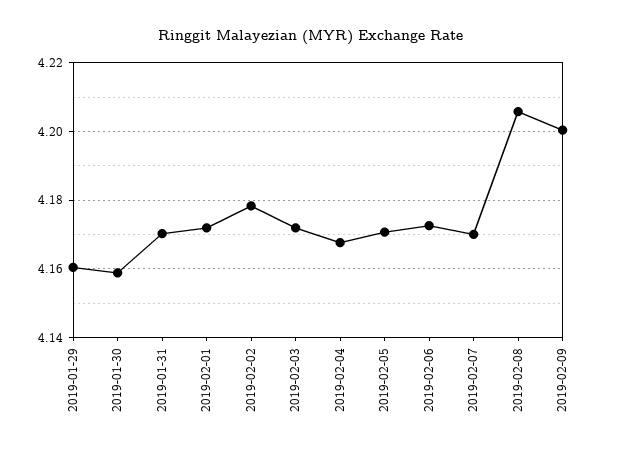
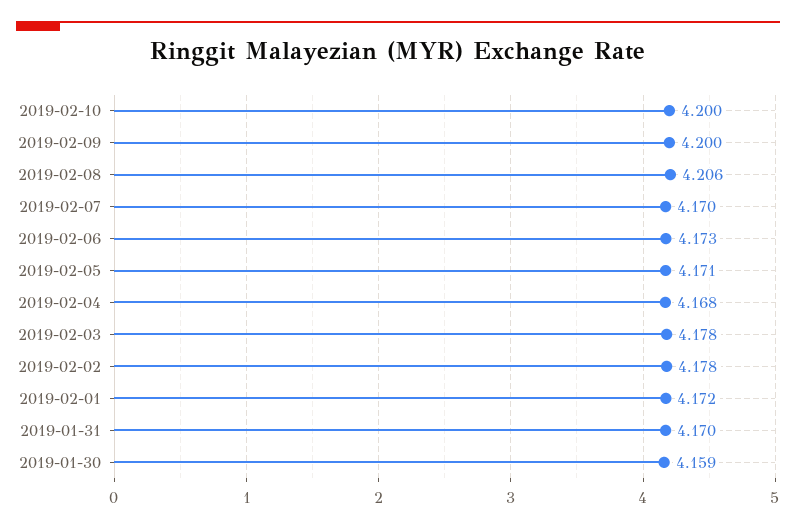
2019-01-29: 4.16 -> none
2019-02-03: 4.172 -> 4.178
2019-02-10: none -> 4.2

